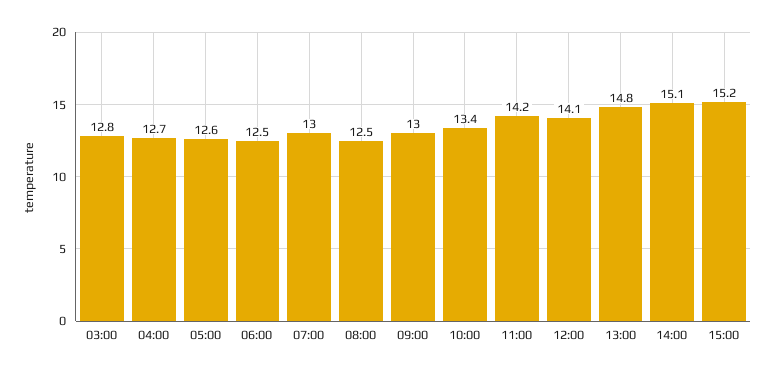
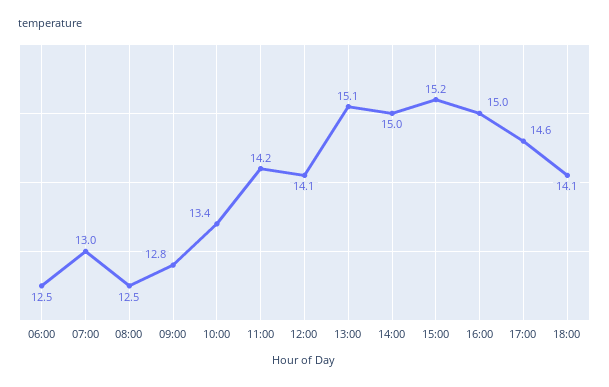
03:00: 12.8 -> none
04:00: 12.7 -> none
05:00: 12.6 -> none
09:00: 13 -> 12.8
13:00: 14.8 -> 15.1
14:00: 15.1 -> 15
16:00: none -> 15
17:00: none -> 14.6
18:00: none -> 14.1

